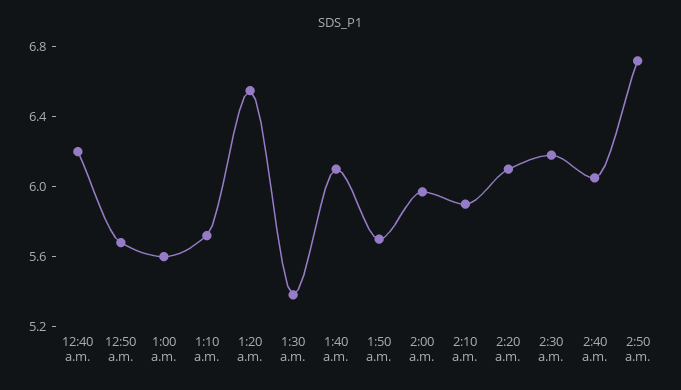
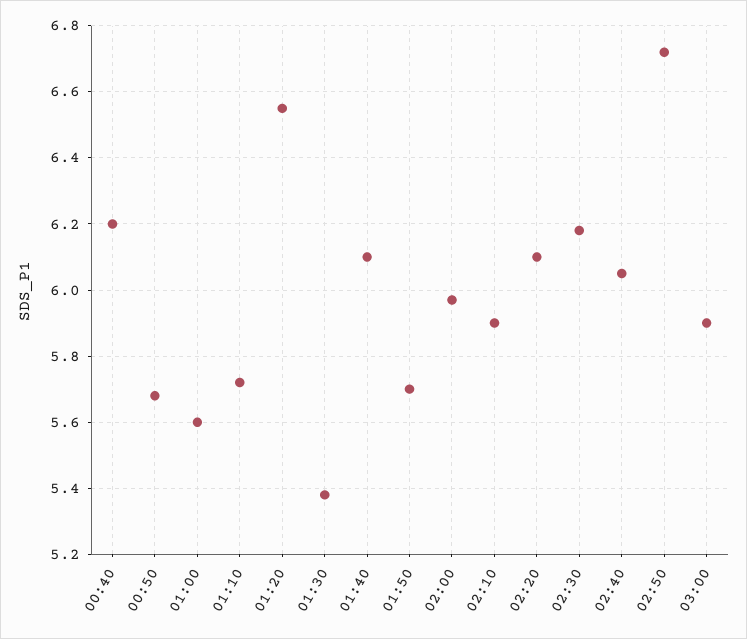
03:00: none -> 5.9

